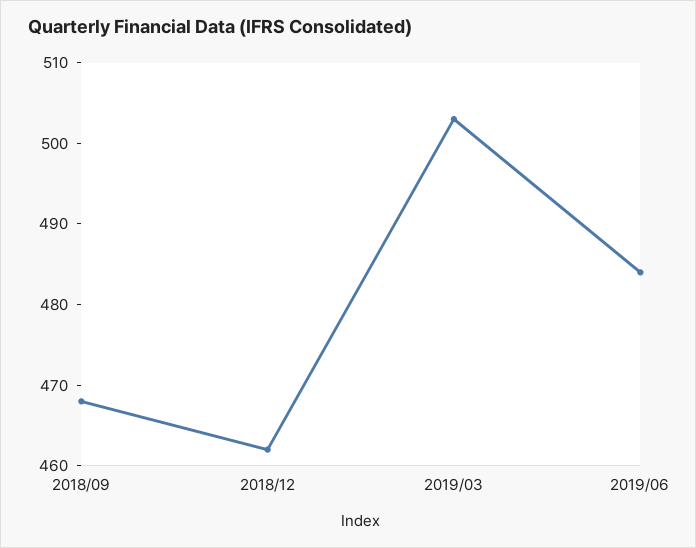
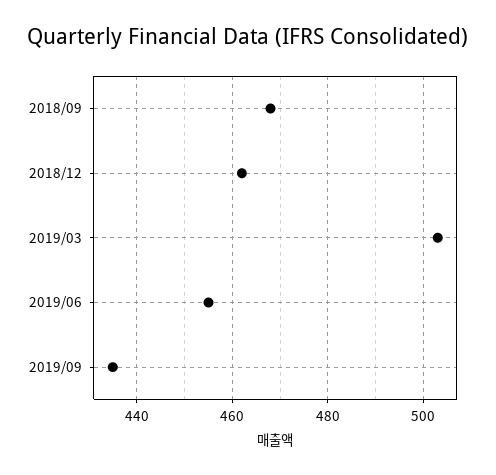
2019/06: 484 -> 455
2019/09: none -> 435

